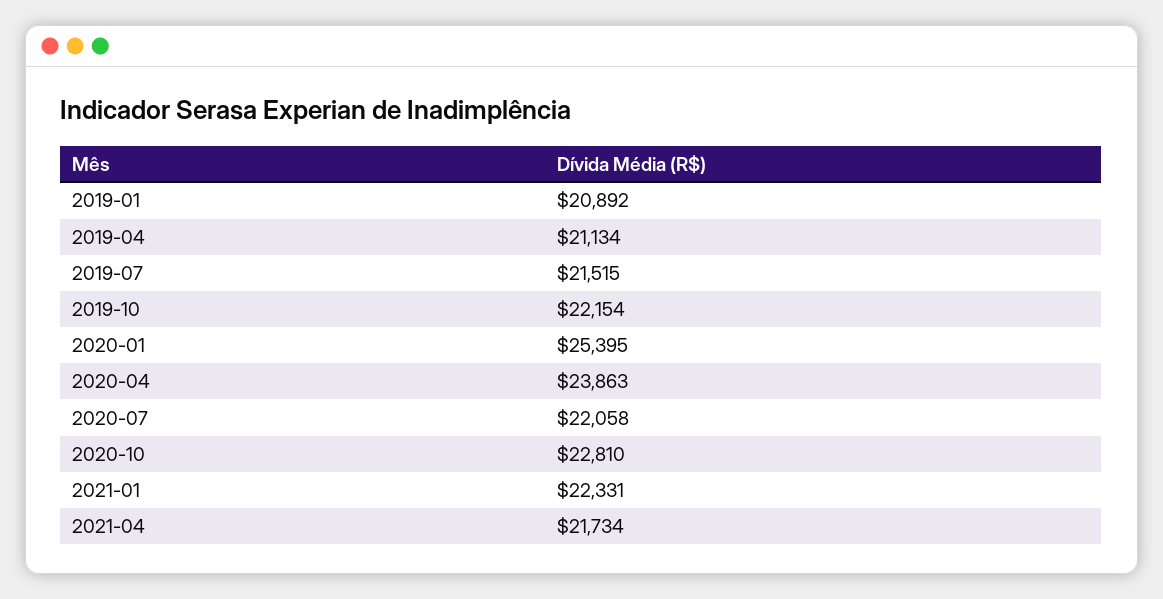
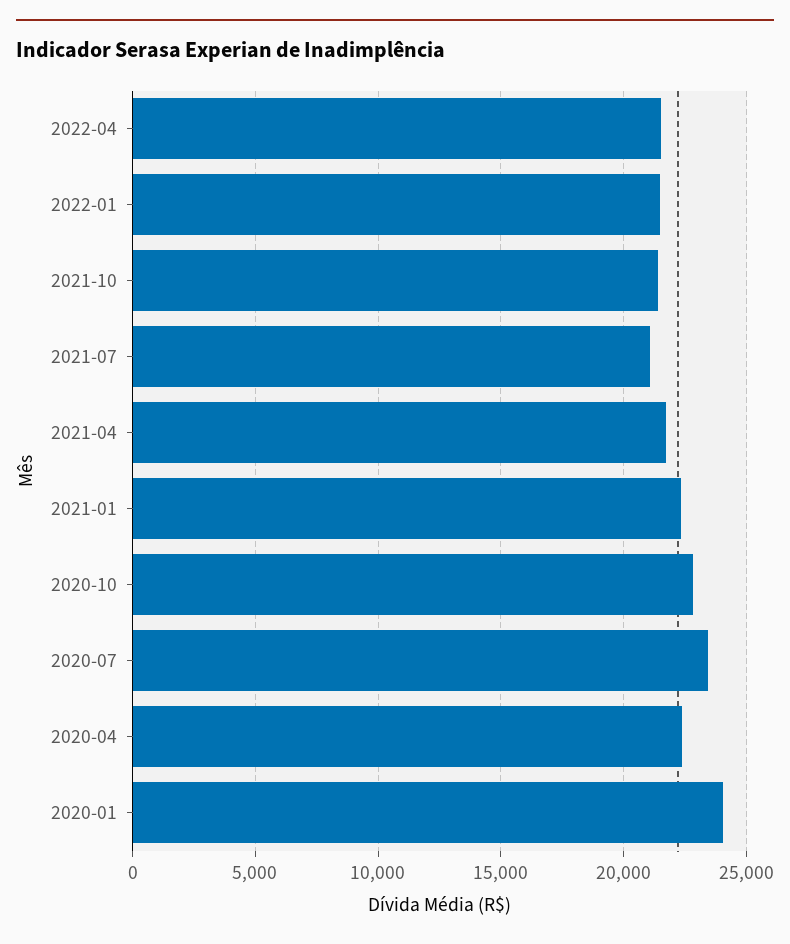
2019-01: 20892 -> none
2019-04: 21134 -> none
2019-07: 21515 -> none
2019-10: 22154 -> none
2020-01: 25395 -> 24000
2020-04: 23863 -> 22500
2020-07: 22058 -> 23500
2022-04: none -> 21500
2022-01: none -> 21500
2021-10: none -> 21500
2021-07: none -> 21000

